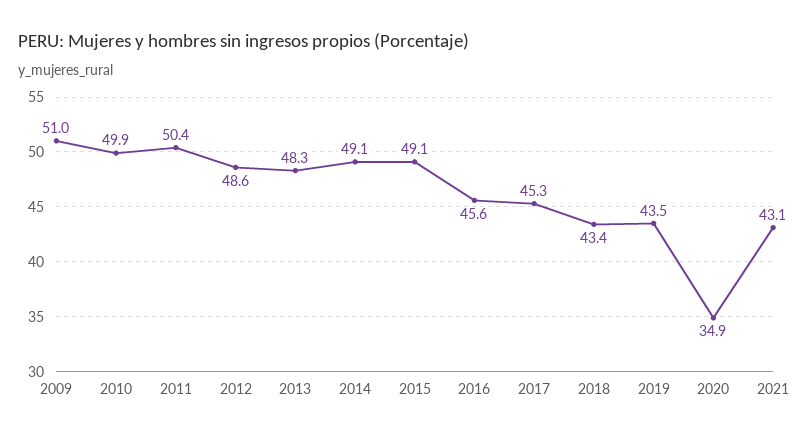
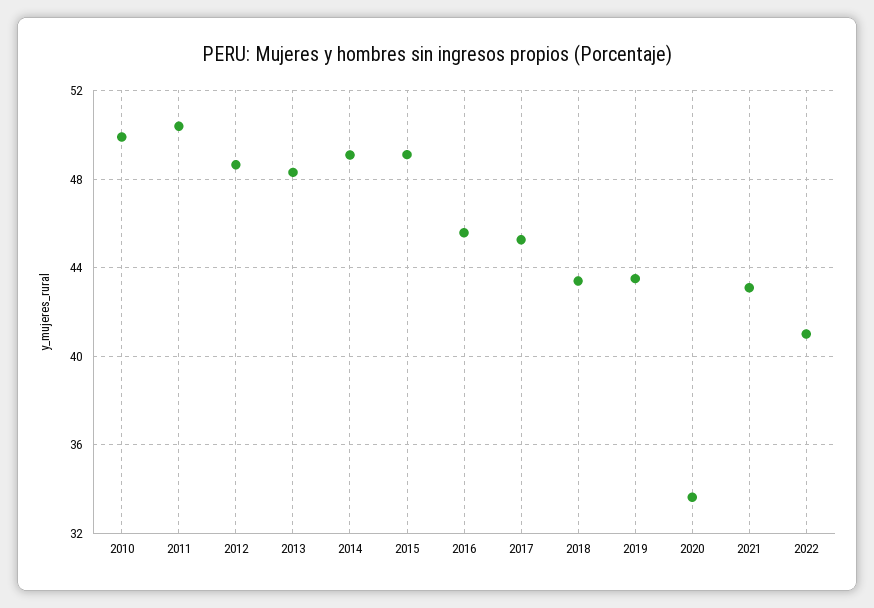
2009: 51 -> none
2020: 34.9 -> 33.5
2022: none -> 41

